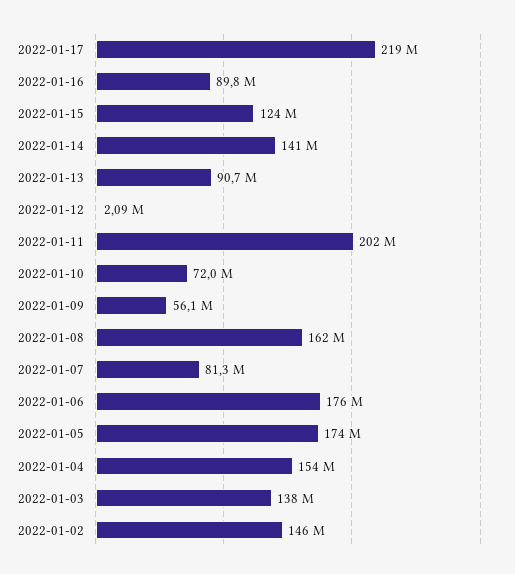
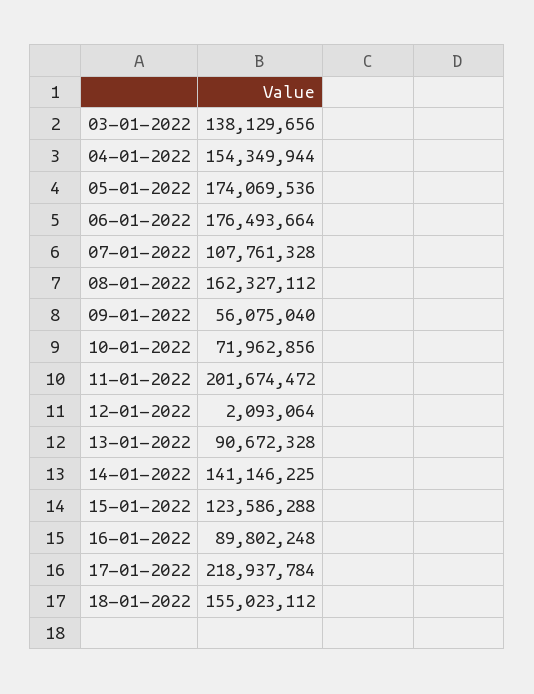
2022-01-07: 81300000 -> 107761328
2022-01-02: 146000000 -> none
18-01-2022: none -> 155023112

